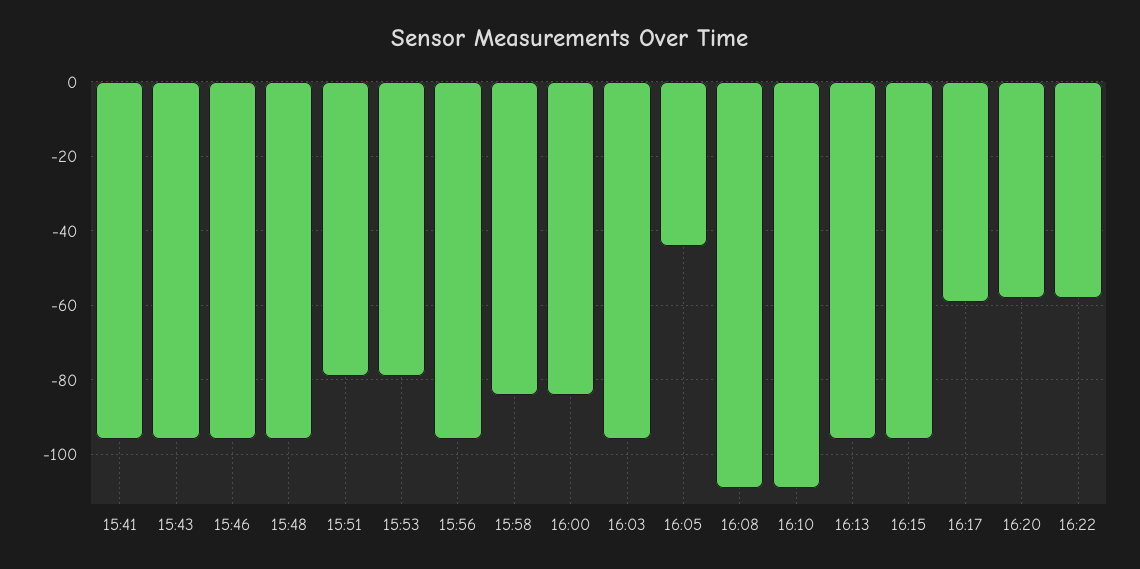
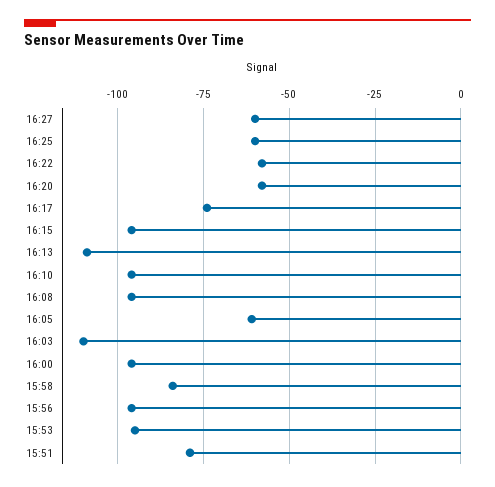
15:41: -95 -> none
15:43: -95 -> none
15:46: -95 -> none
15:48: -95 -> none
15:53: -80 -> -95
16:00: -85 -> -95
16:03: -95 -> -110
16:05: -45 -> -60
16:08: -110 -> -95
16:10: -110 -> -95
16:13: -95 -> -110
16:17: -60 -> -75
16:27: none -> -60
16:25: none -> -60

